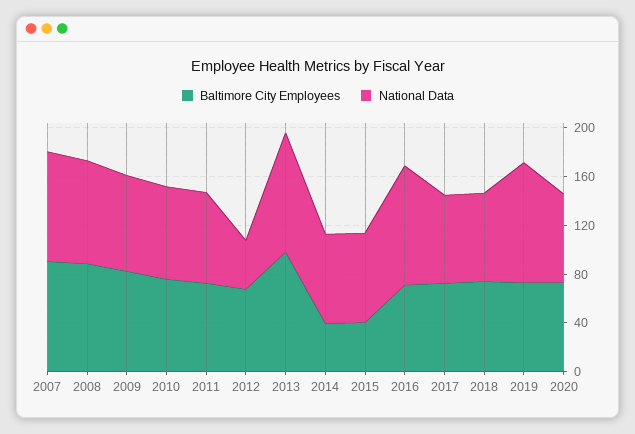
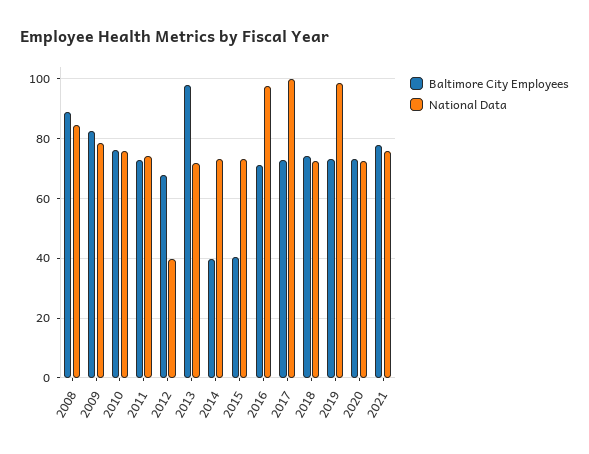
Baltimore City Employees, 2007: 90 -> none
National Data, 2007: 90 -> none
National Data, 2013: 100 -> 72.5
National Data, 2017: 70 -> 100
Baltimore City Employees, 2021: none -> 77.5
National Data, 2021: none -> 75

